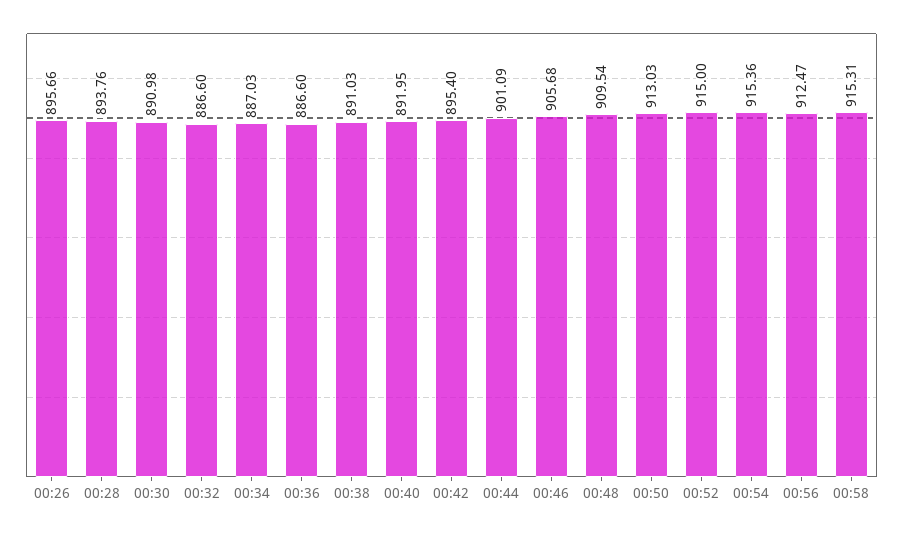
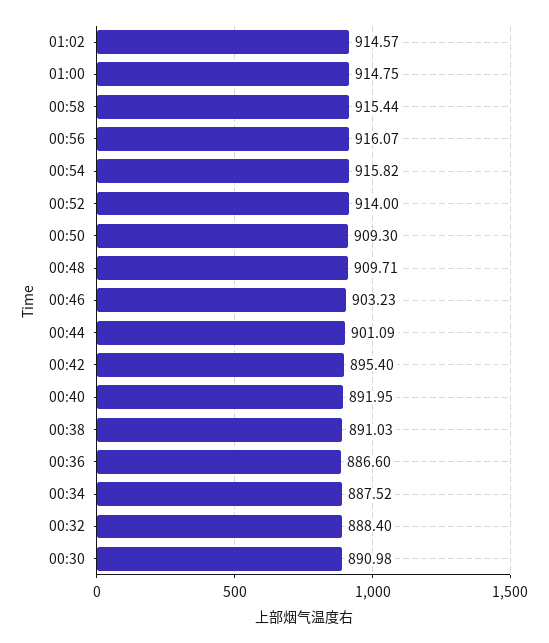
00:26: 895.66 -> none
00:28: 893.76 -> none
00:32: 886.6 -> 888.4
00:34: 887.03 -> 887.52
00:46: 905.68 -> 903.23
00:48: 909.54 -> 909.71
00:50: 913.03 -> 909.3
00:52: 915 -> 914
00:54: 915.36 -> 915.82
00:56: 912.47 -> 916.07
00:58: 915.31 -> 915.44
01:02: none -> 914.57
01:00: none -> 914.75

